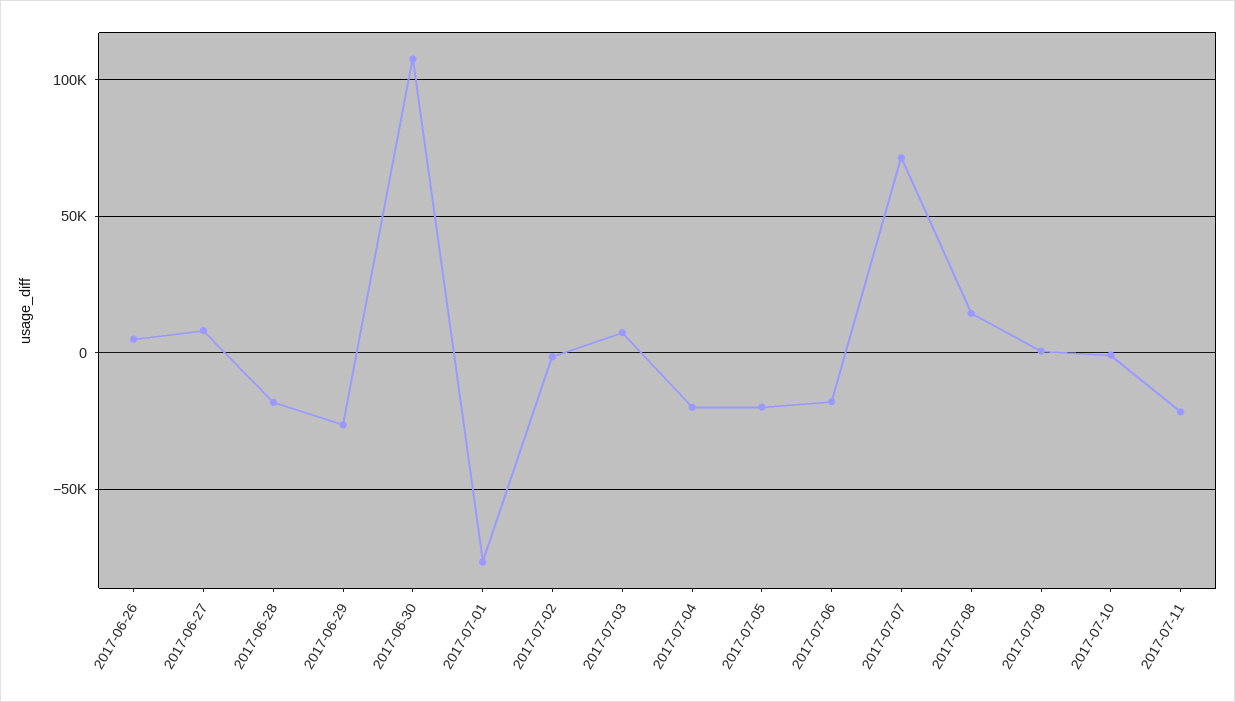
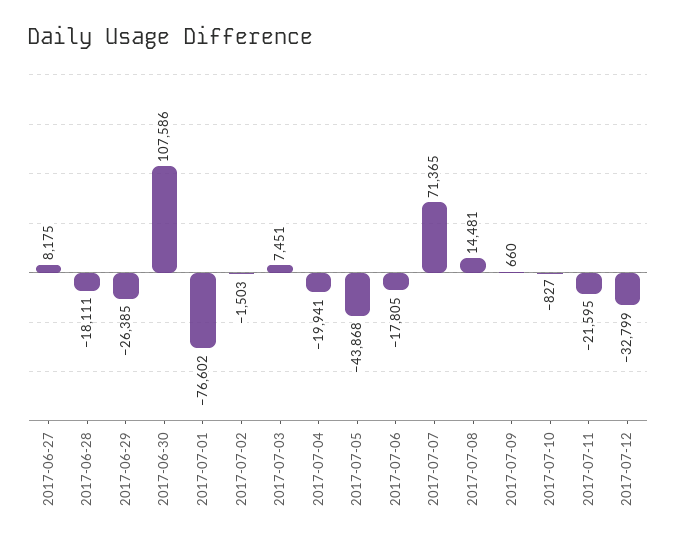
2017-06-26: 5000 -> none
2017-07-05: -20000 -> -43868
2017-07-12: none -> -32799

